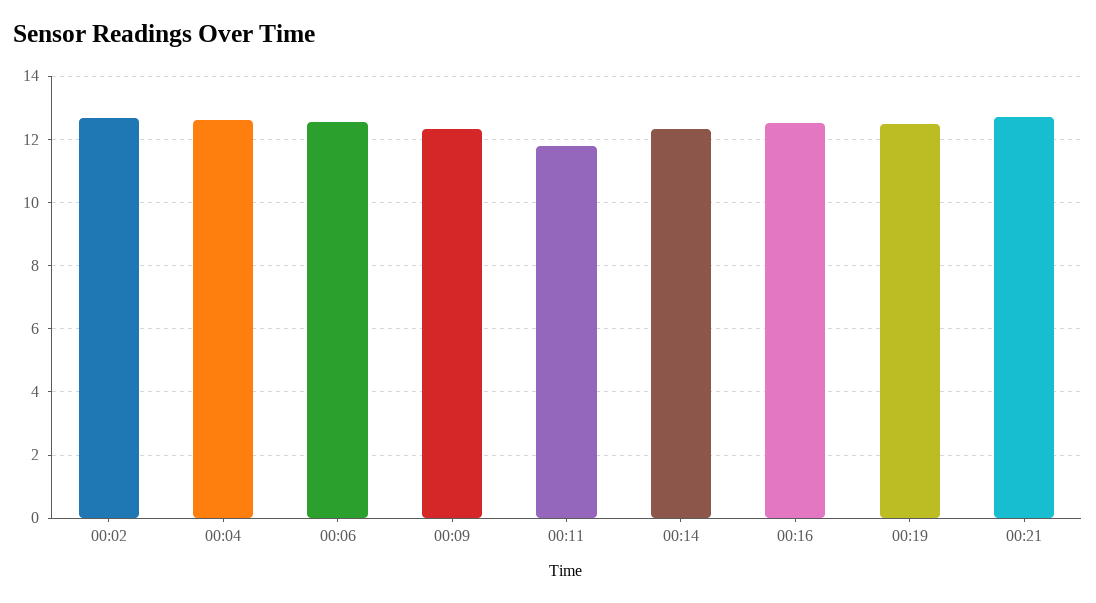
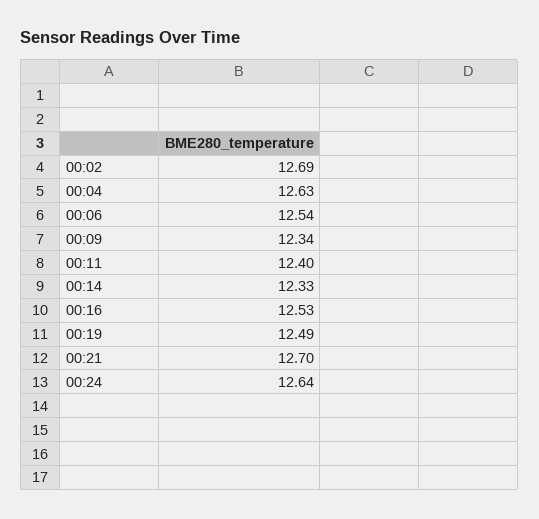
00:11: 11.8 -> 12.4
00:24: none -> 12.64

